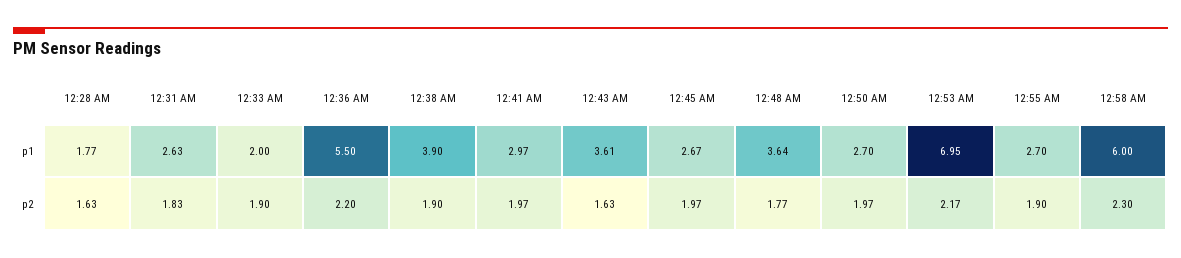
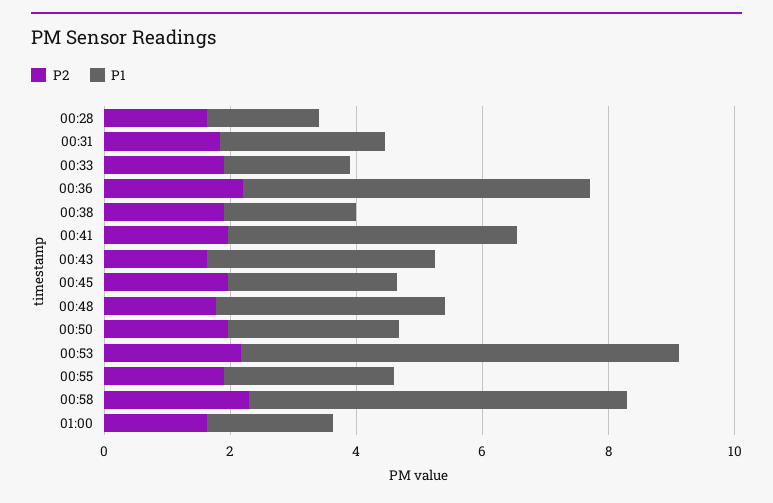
p1, 12:38 AM: 3.9 -> 2
p1, 12:41 AM: 2.97 -> 4.5
p2, 01:00: none -> 1.5
p1, 01:00: none -> 2

